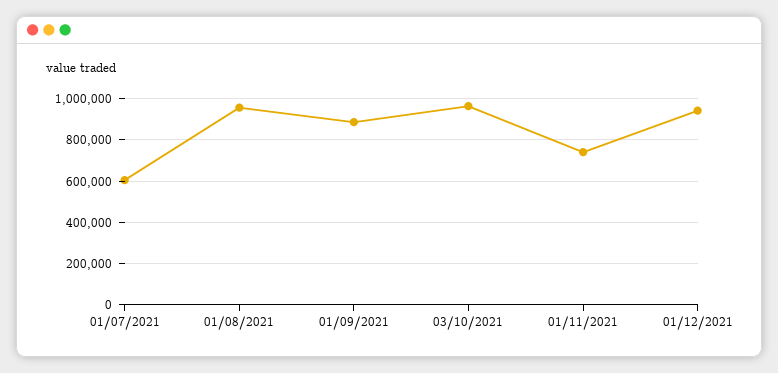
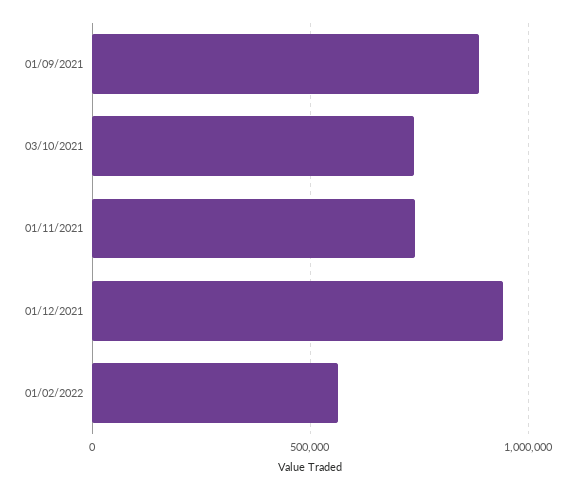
01/07/2021: 600000 -> none
01/08/2021: 950000 -> none
03/10/2021: 950000 -> 750000
01/02/2022: none -> 550000

